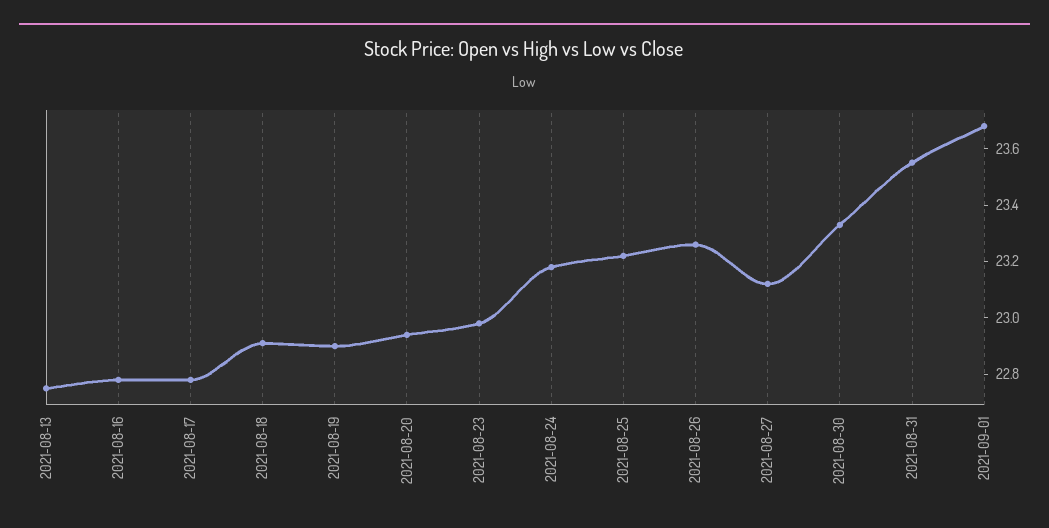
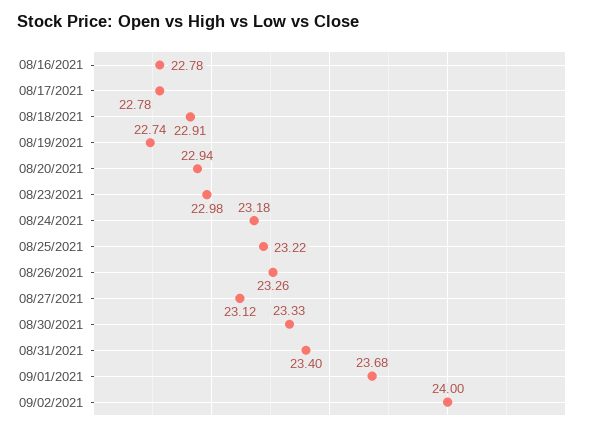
2021-08-13: 22.75 -> none
2021-08-19: 22.9 -> 22.74
2021-08-31: 23.55 -> 23.4
09/02/2021: none -> 24

